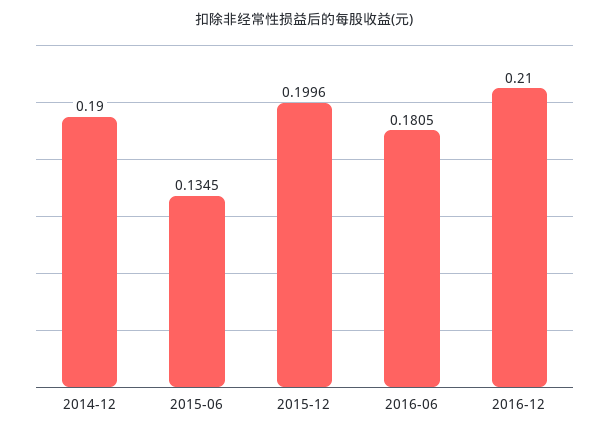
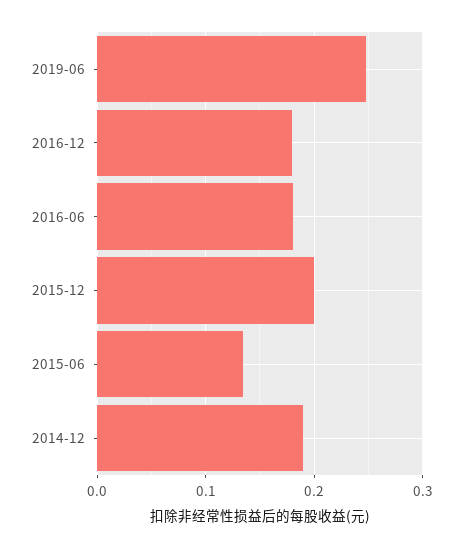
2016-12: 0.21 -> 0.18
2019-06: none -> 0.25

